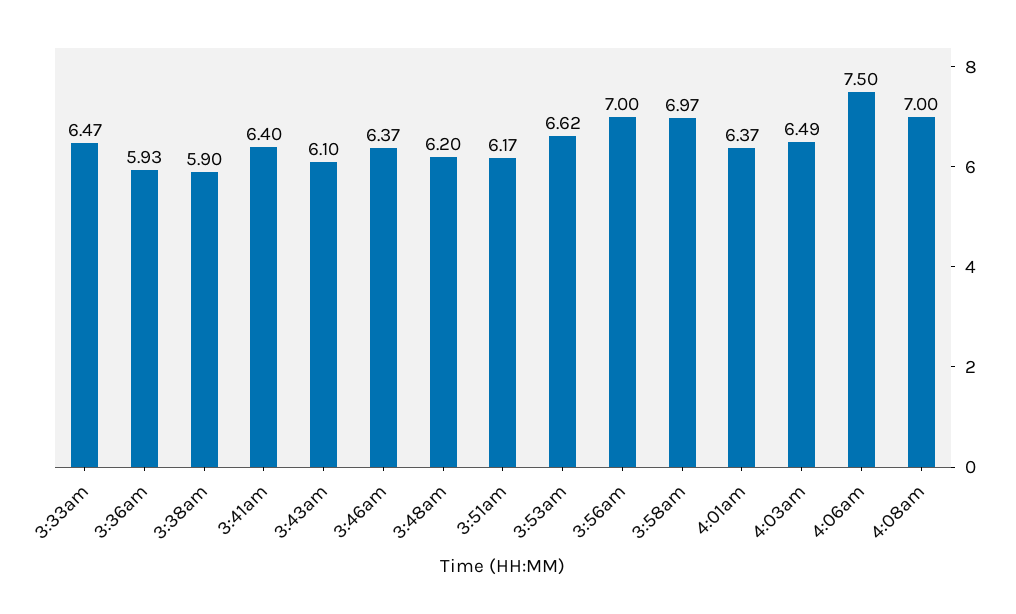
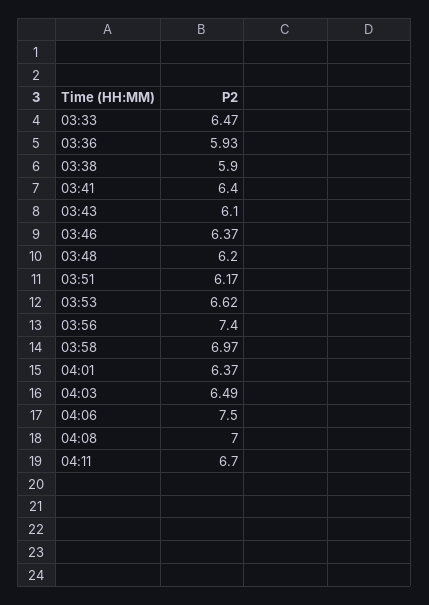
3:56am: 7 -> 7.4
04:11: none -> 6.7

